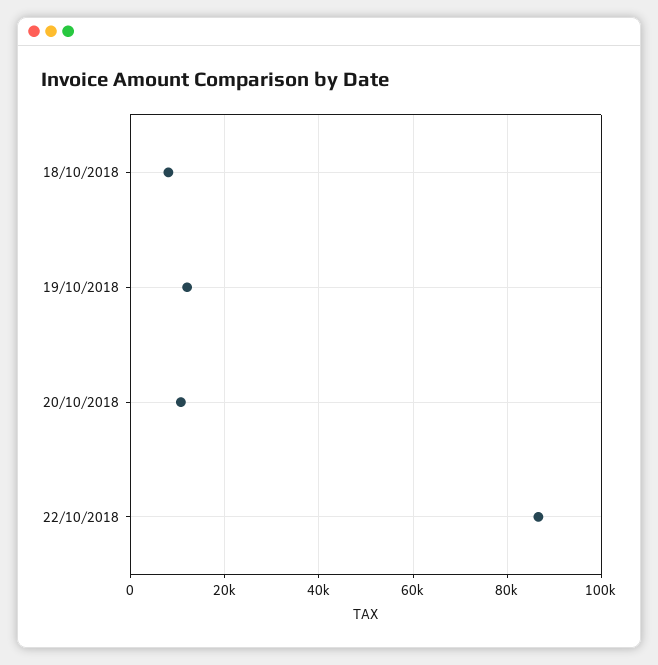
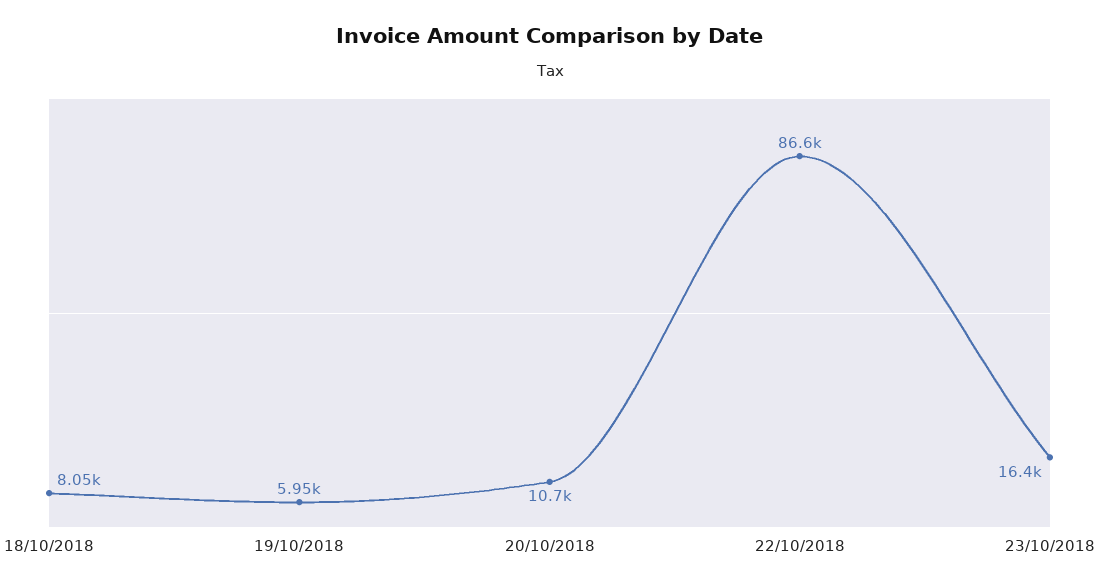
19/10/2018: 12000 -> 5950
23/10/2018: none -> 16400

